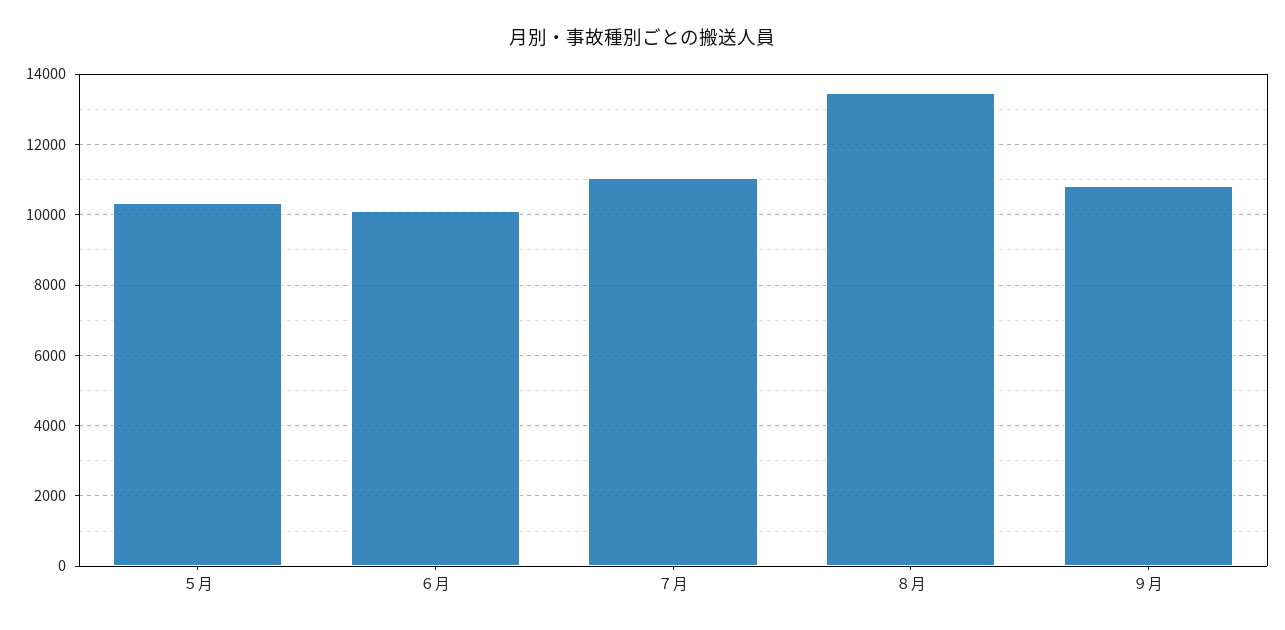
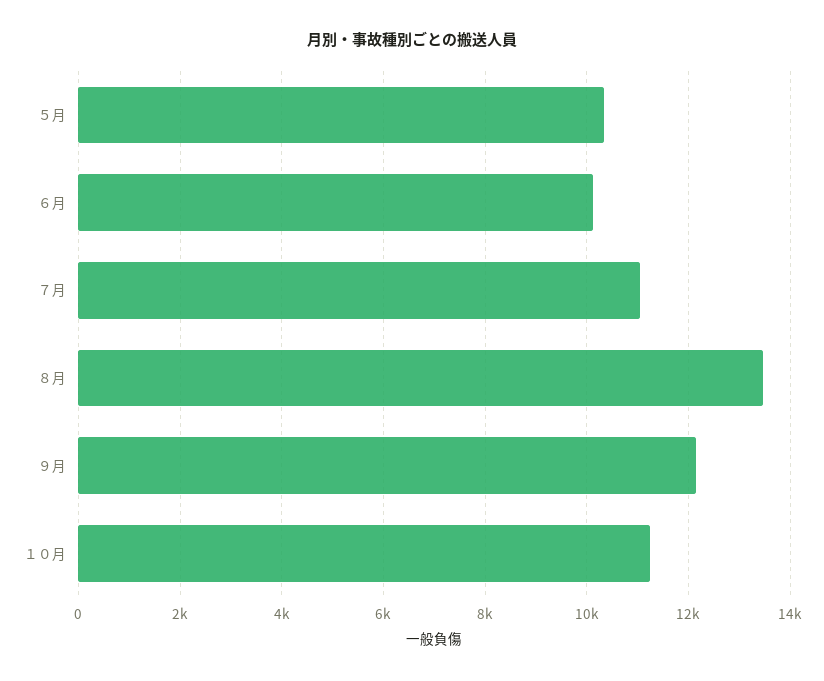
９月: 10800 -> 12200
１０月: none -> 11200

